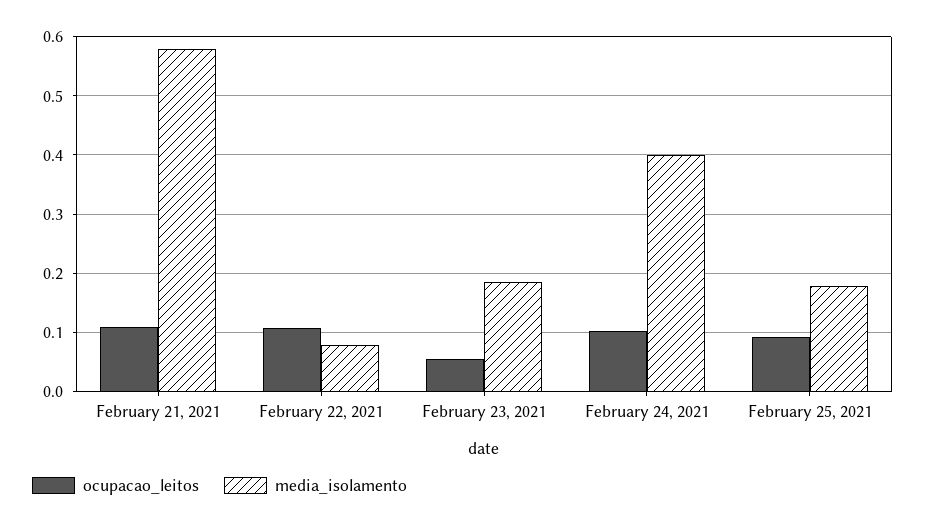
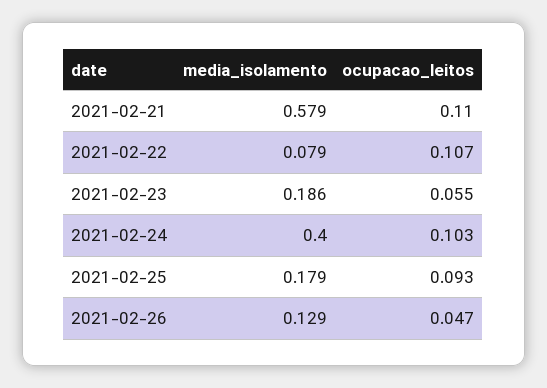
media_isolamento, 2021-02-26: none -> 0.129
ocupacao_leitos, 2021-02-26: none -> 0.047

